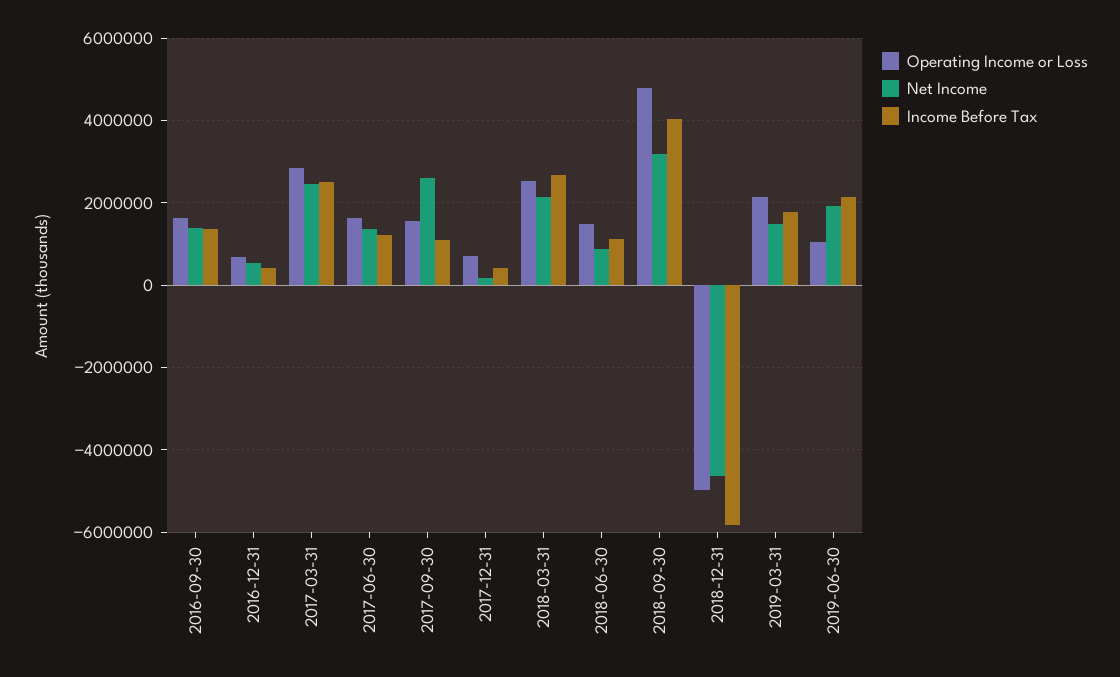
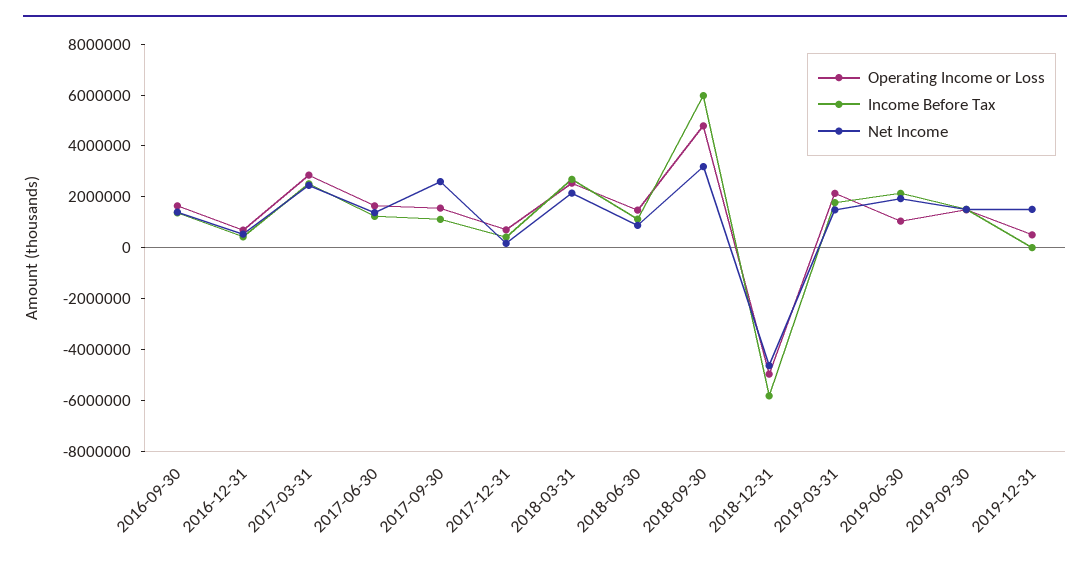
Income Before Tax, 2018-09-30: 4000000 -> 6000000
Operating Income or Loss, 2019-09-30: none -> 1500000
Income Before Tax, 2019-09-30: none -> 1500000
Net Income, 2019-09-30: none -> 1500000
Operating Income or Loss, 2019-12-31: none -> 500000
Income Before Tax, 2019-12-31: none -> 0
Net Income, 2019-12-31: none -> 1500000

